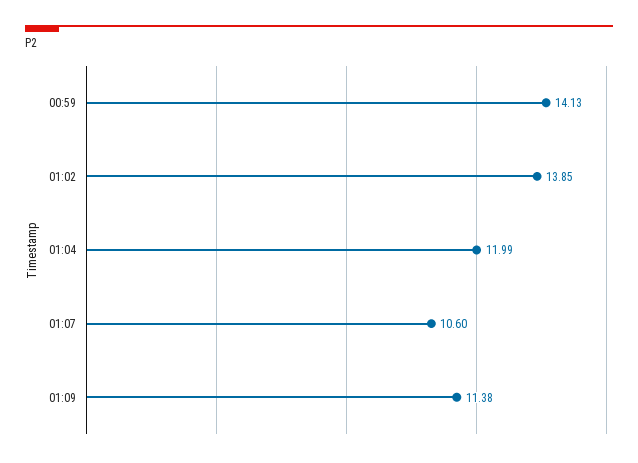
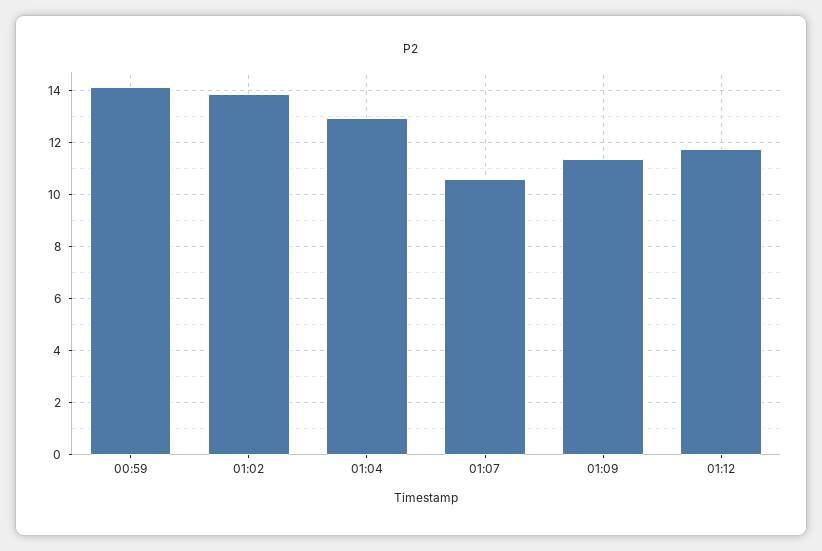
01:04: 11.99 -> 13
01:12: none -> 11.75

